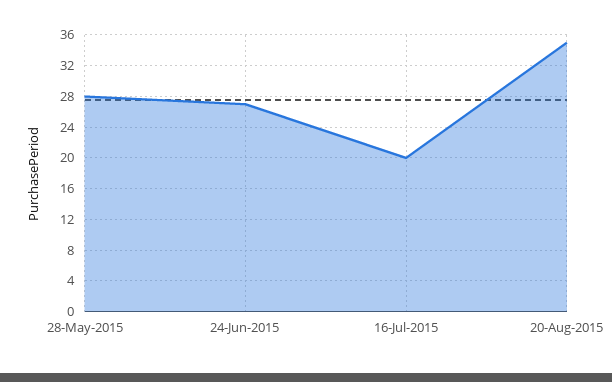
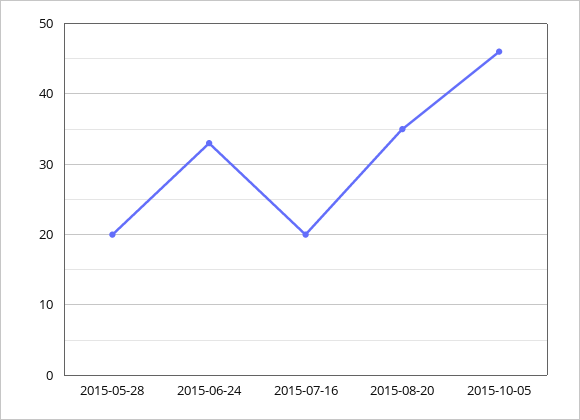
28-May-2015: 28 -> 20
24-Jun-2015: 27 -> 33
2015-10-05: none -> 46

